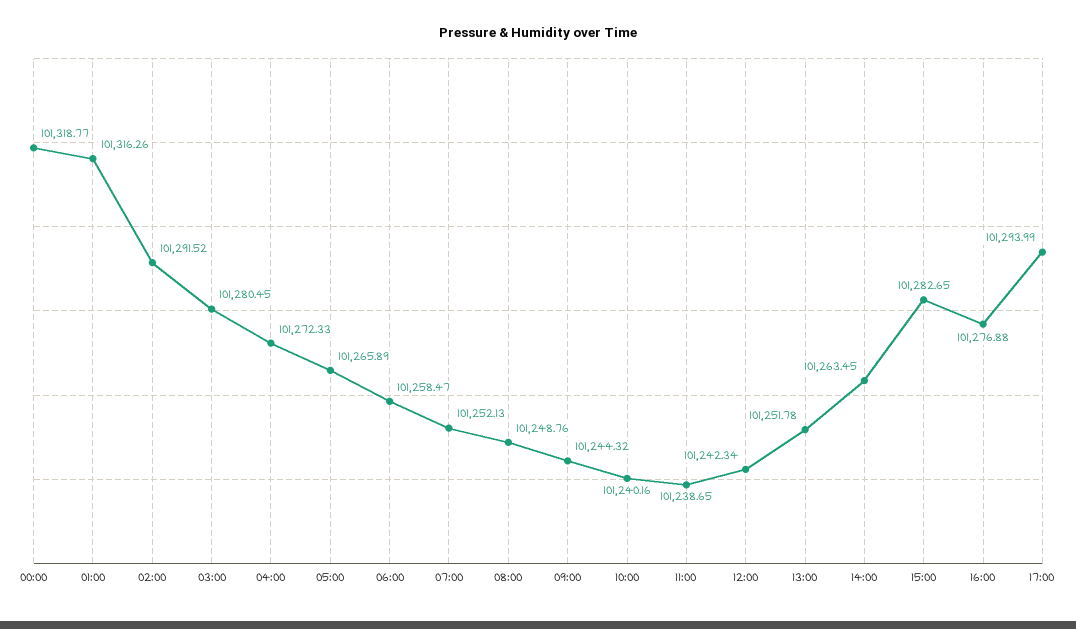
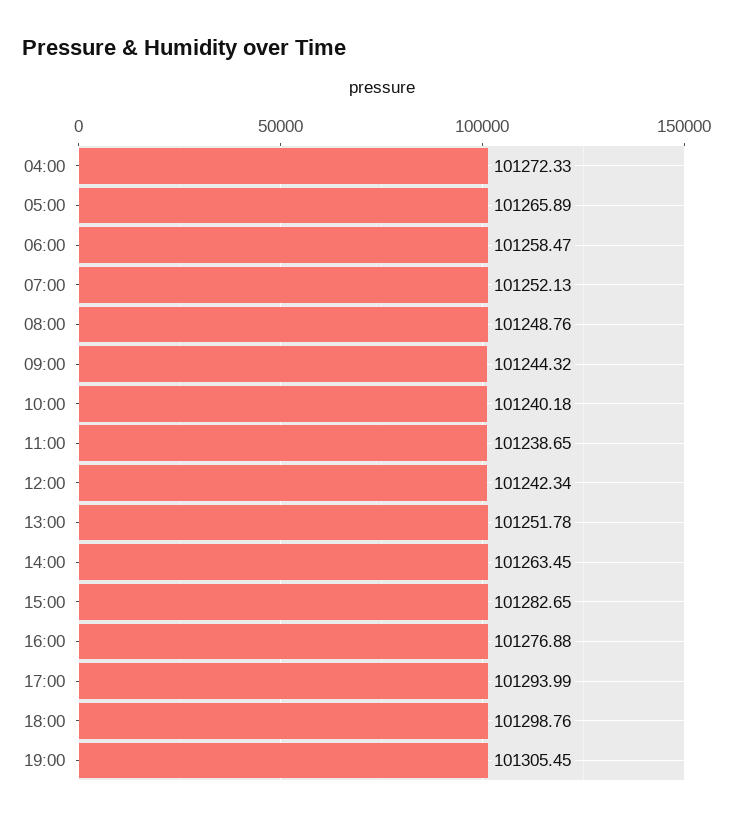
00:00: 101318.77 -> none
01:00: 101316.26 -> none
02:00: 101291.52 -> none
03:00: 101280.45 -> none
10:00: 101240.16 -> 101240.18
18:00: none -> 101298.76
19:00: none -> 101305.45

